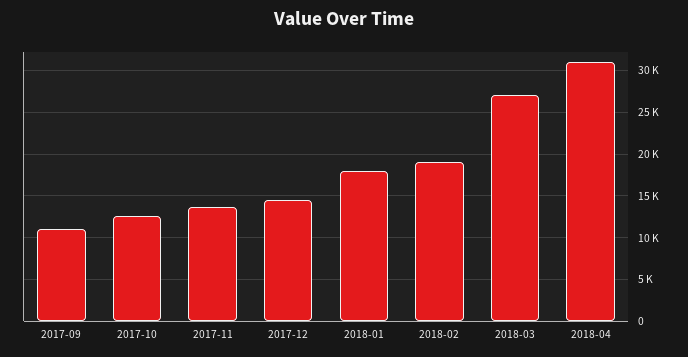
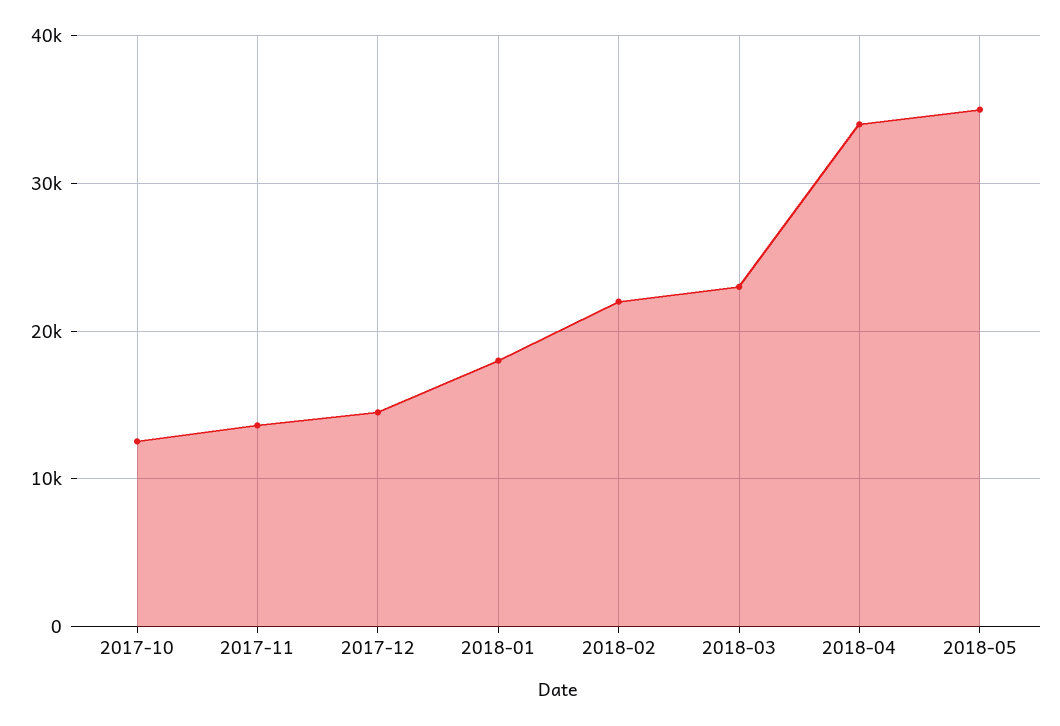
2017-09: 11000 -> none
2018-02: 19000 -> 22000
2018-03: 27000 -> 23000
2018-04: 31000 -> 34000
2018-05: none -> 35000

